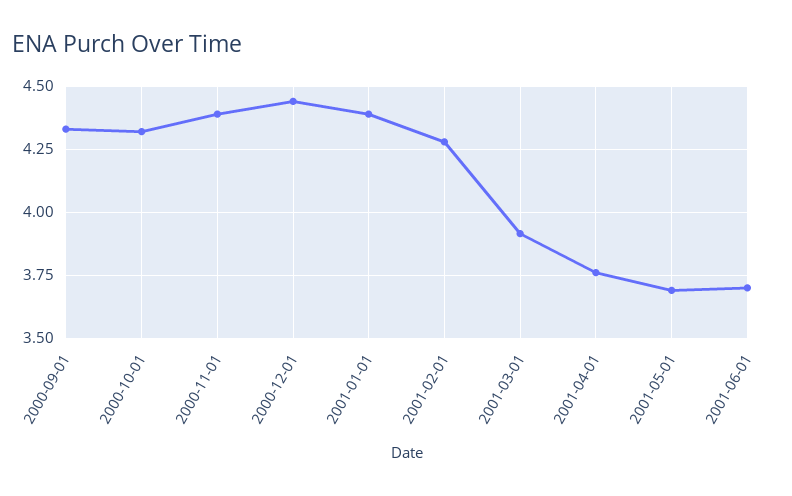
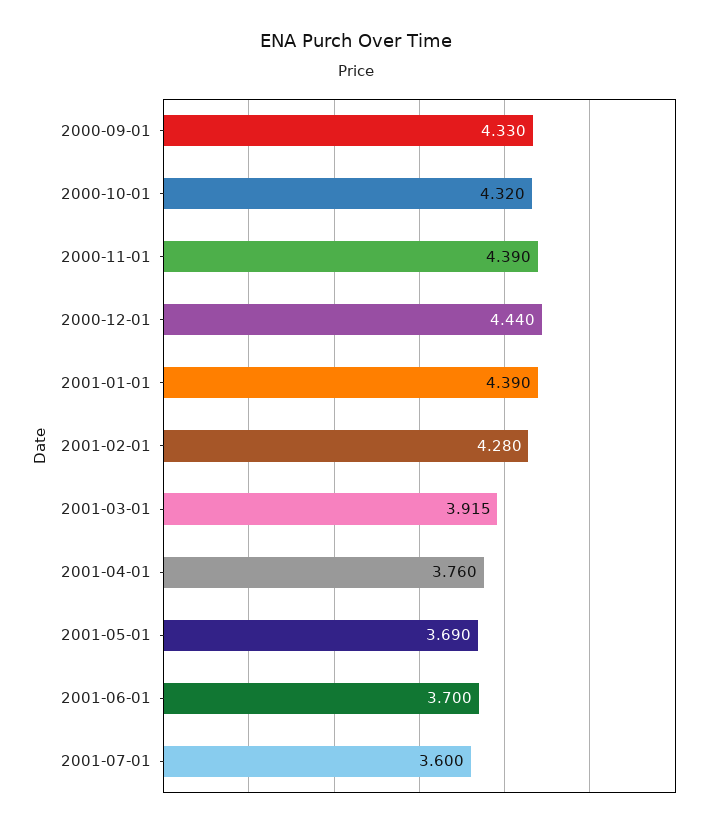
2001-07-01: none -> 3.6

